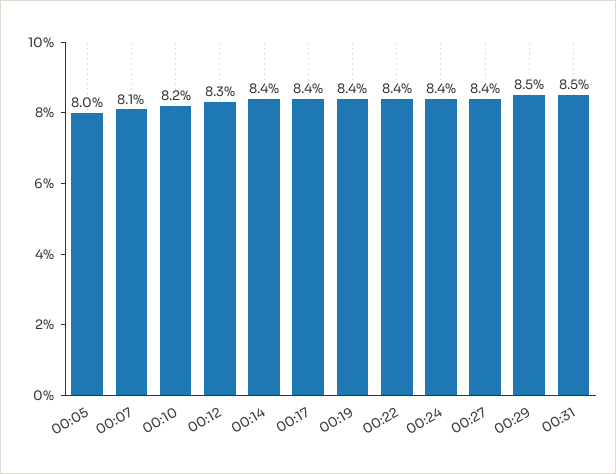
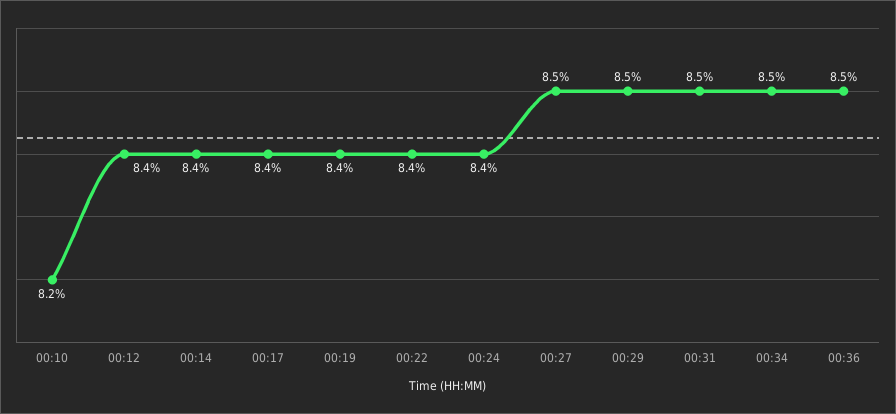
00:05: 8 -> none
00:07: 8.1 -> none
00:12: 8.3 -> 8.4
00:27: 8.4 -> 8.5
00:34: none -> 8.5
00:36: none -> 8.5

